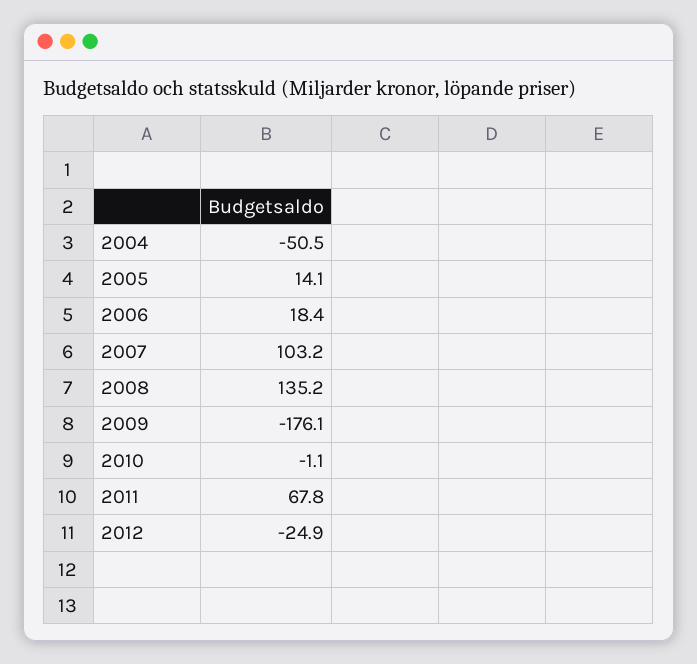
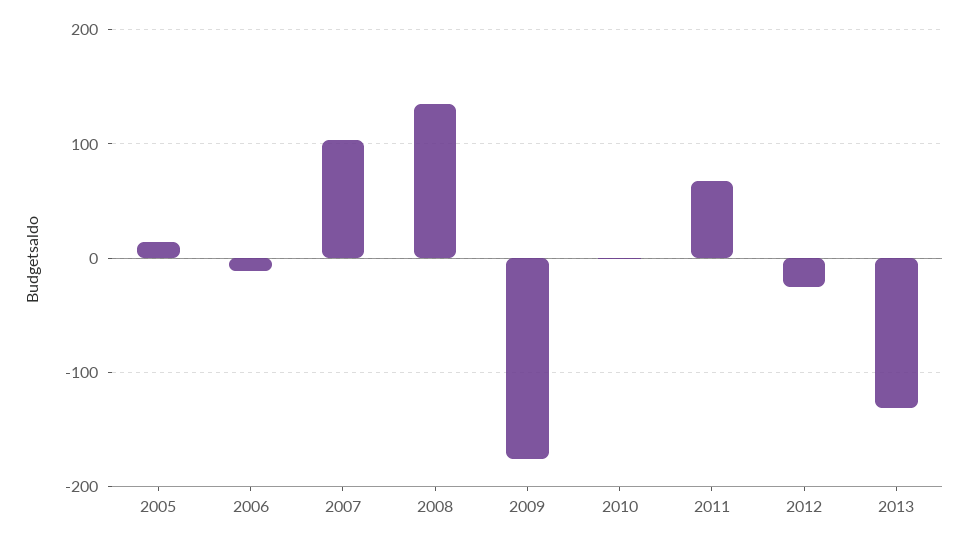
2004: -50.5 -> none
2006: 18.4 -> -10
2013: none -> -130

